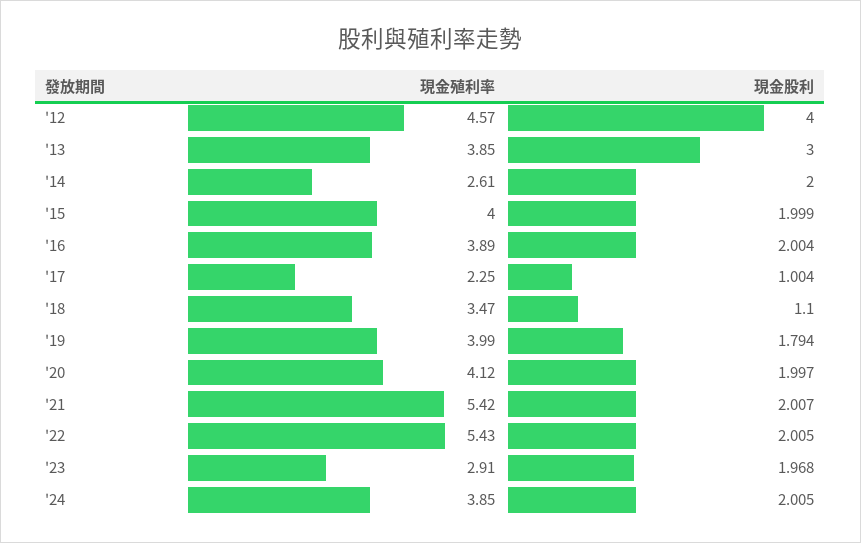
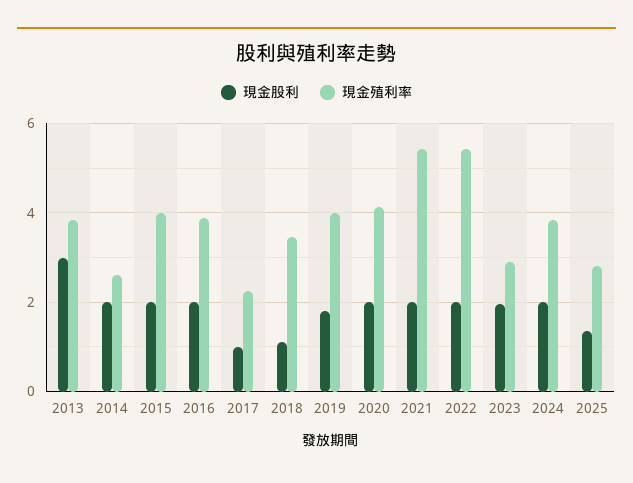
現金殖利率, '12: 4.57 -> none
現金股利, '12: 4 -> none
現金股利, 2025: none -> 1.4
現金殖利率, 2025: none -> 2.8

